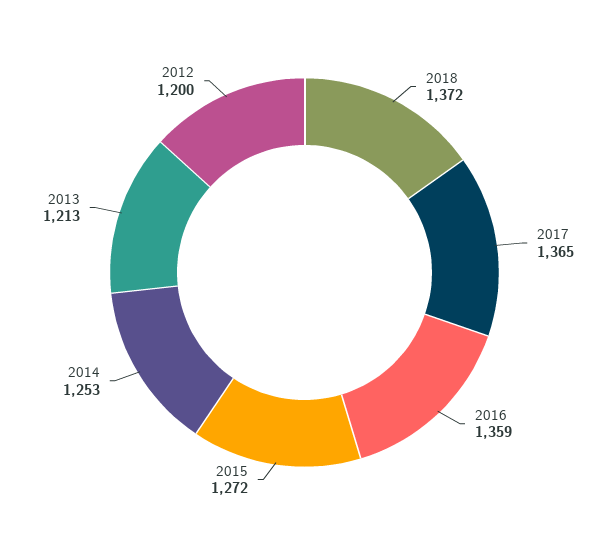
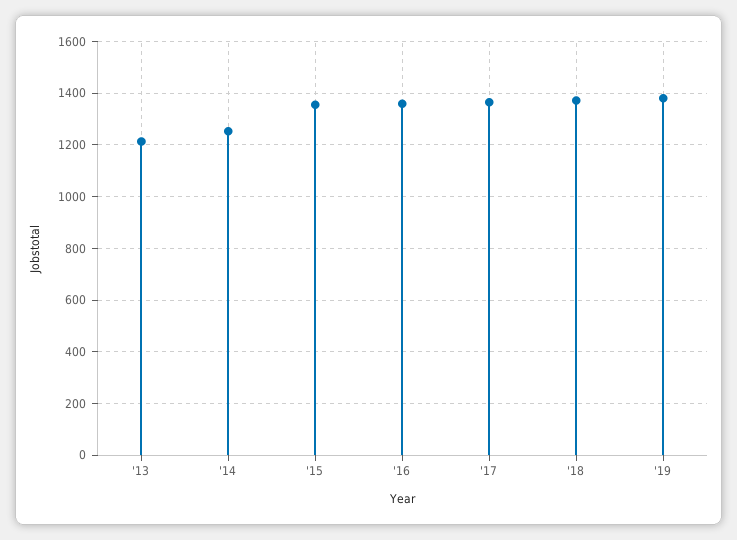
2015: 1272 -> 1350
2012: 1200 -> none
'19: none -> 1375

